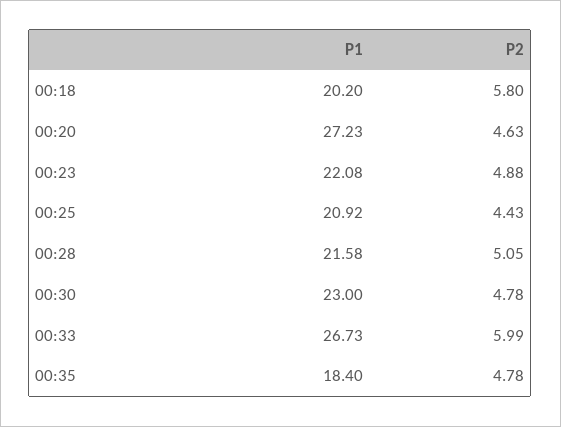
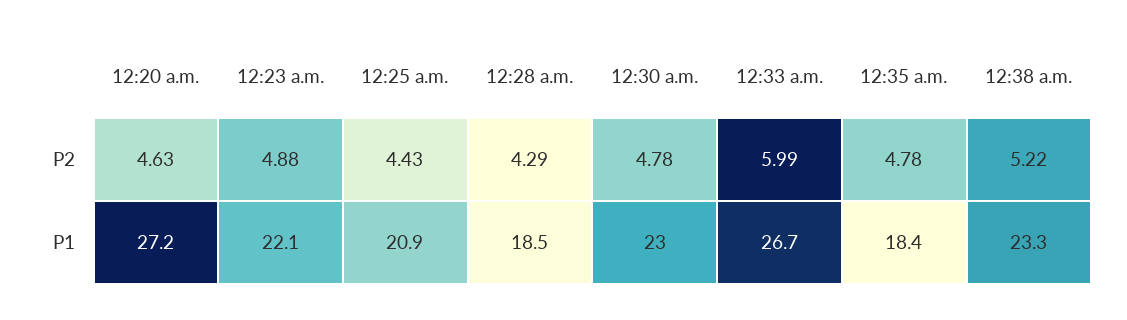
P1, 00:18: 20.2 -> none
P2, 00:18: 5.8 -> none
P1, 00:28: 21.58 -> 18.5
P2, 00:28: 5.05 -> 4.29
P2, 12:38 a.m.: none -> 5.22
P1, 12:38 a.m.: none -> 23.3

